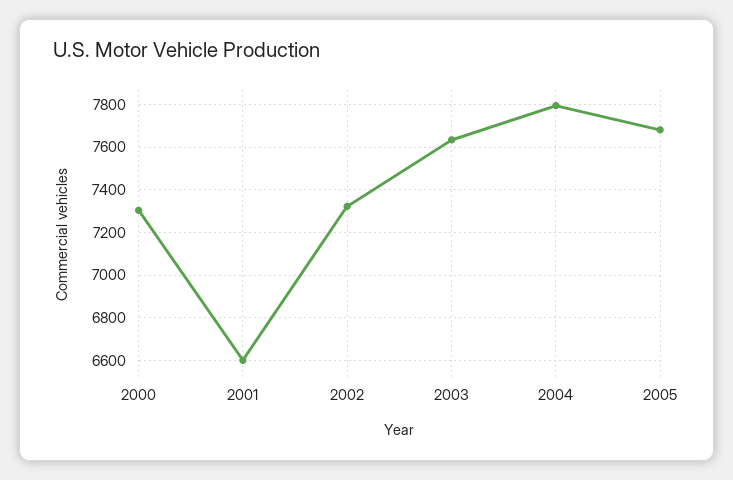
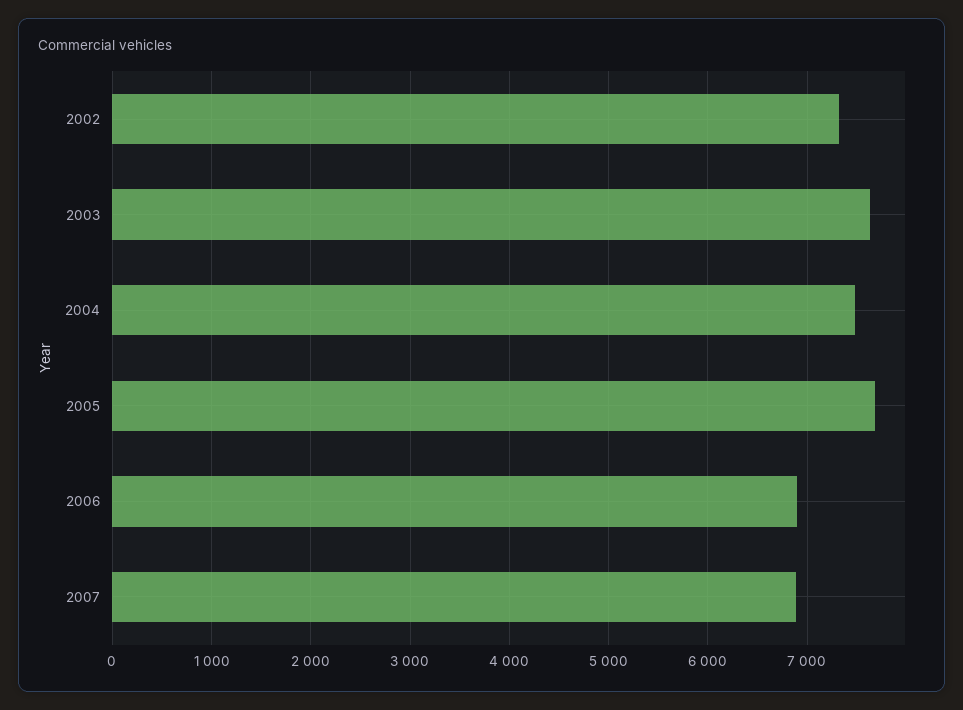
2000: 7300 -> none
2001: 6600 -> none
2004: 7800 -> 7500
2006: none -> 6900
2007: none -> 6900

